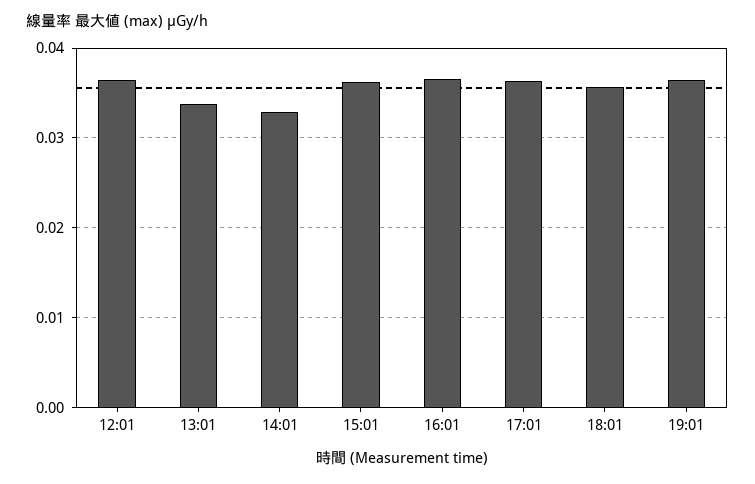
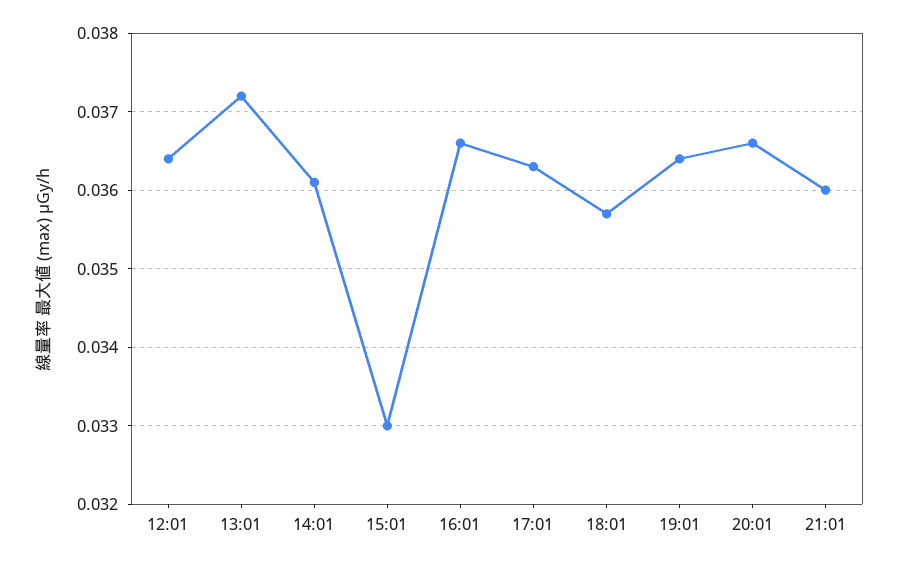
13:01: 0.034 -> 0.0372
14:01: 0.033 -> 0.0361
15:01: 0.036 -> 0.033
20:01: none -> 0.0366
21:01: none -> 0.036

